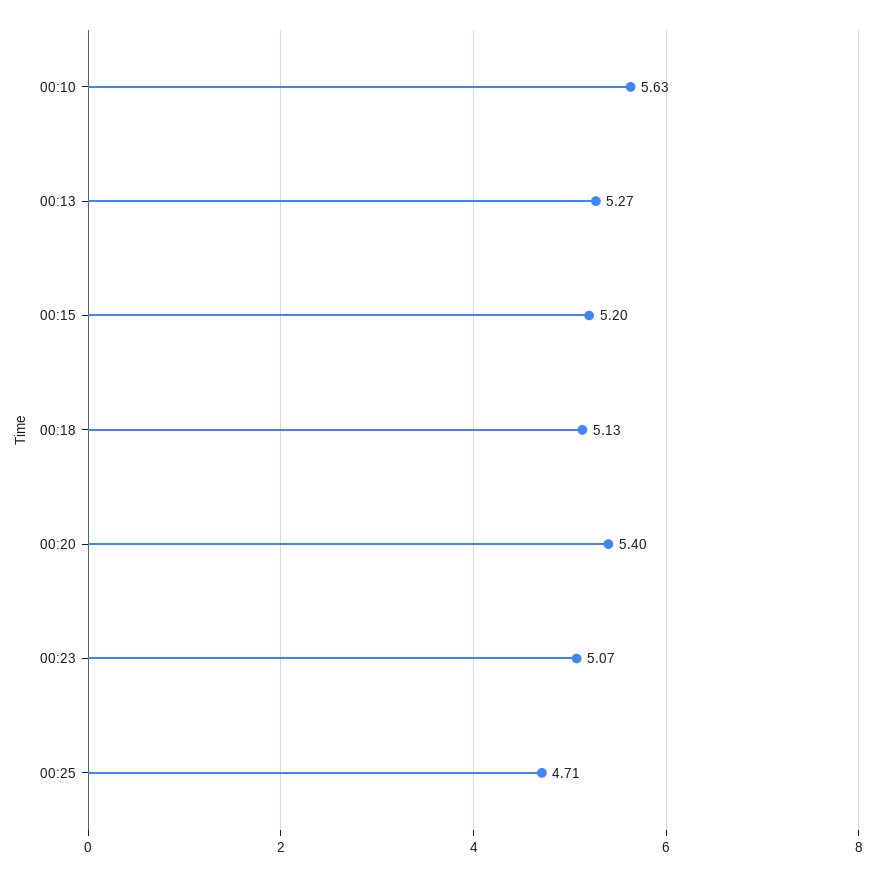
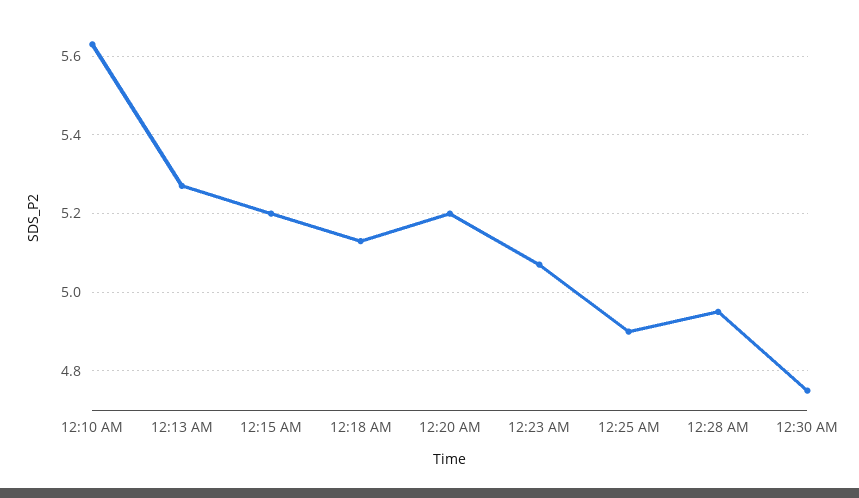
00:20: 5.4 -> 5.2
00:25: 4.71 -> 4.9
12:28 AM: none -> 4.95
12:30 AM: none -> 4.75

